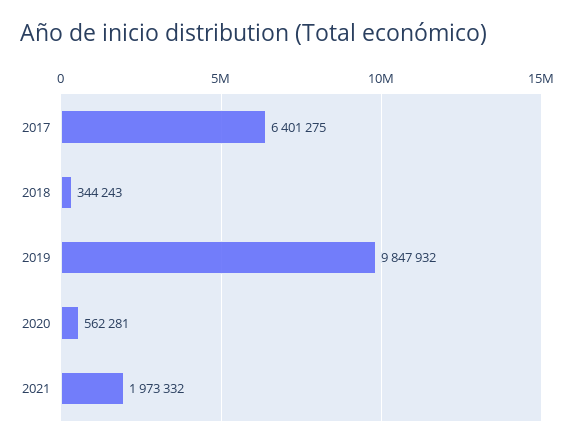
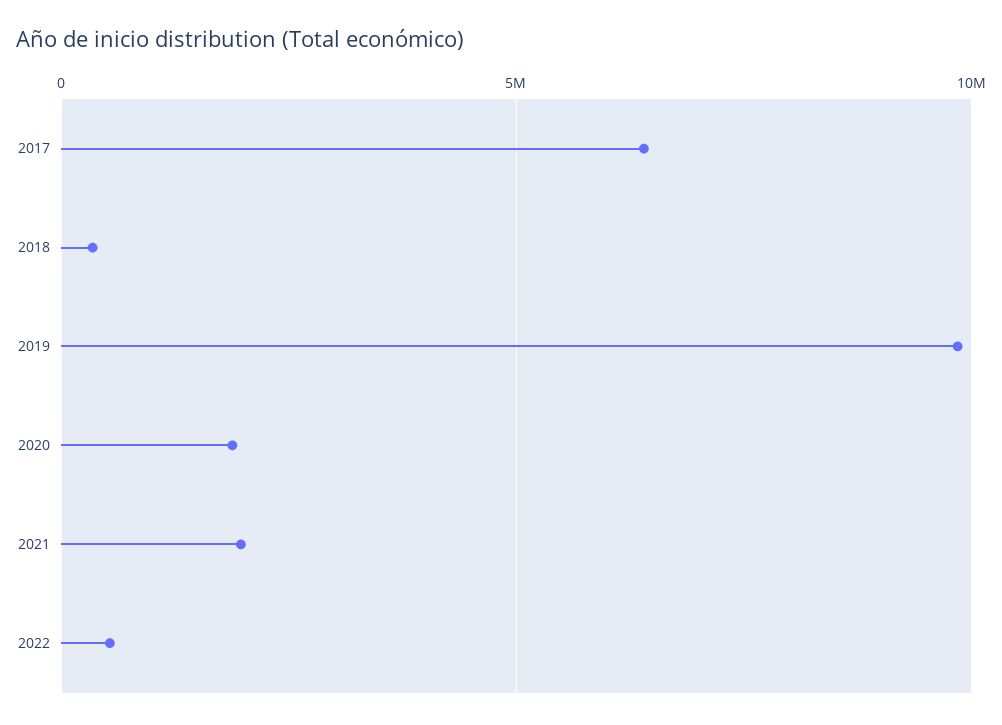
2020: 562281 -> 2000000
2022: none -> 500000

